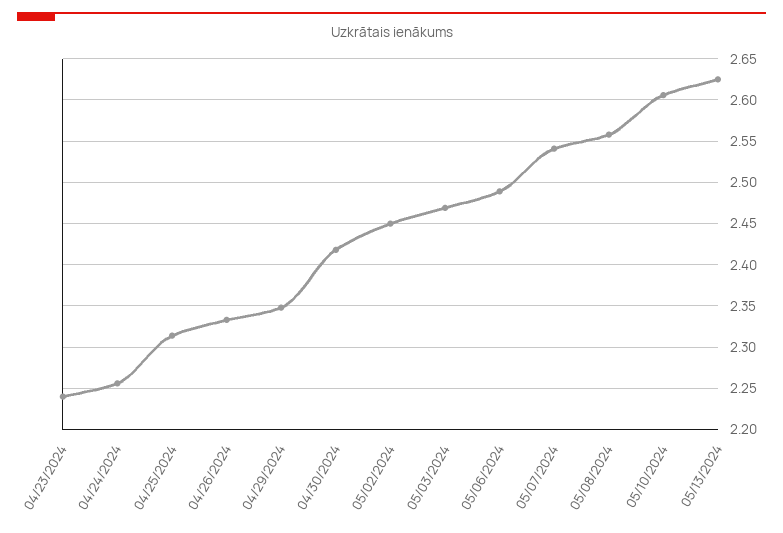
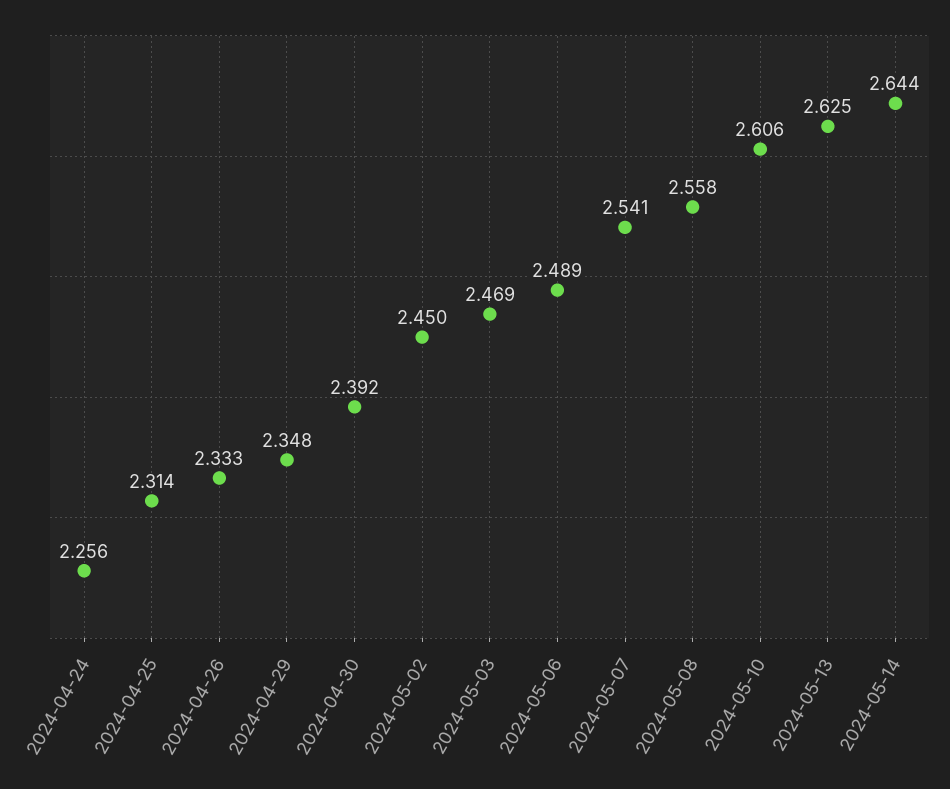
04/23/2024: 2.24 -> none
04/30/2024: 2.42 -> 2.392
2024-05-14: none -> 2.644

